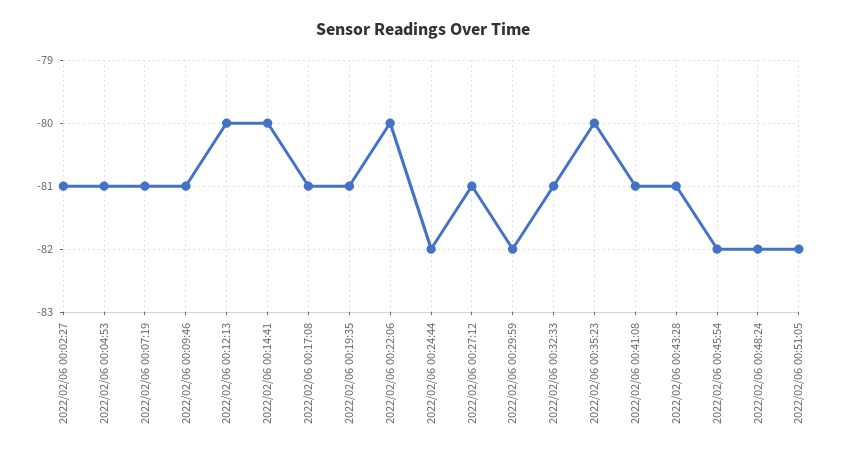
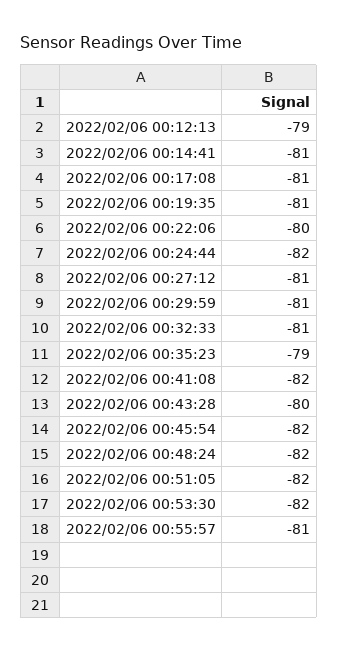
2022/02/06 00:02:27: -81 -> none
2022/02/06 00:04:53: -81 -> none
2022/02/06 00:07:19: -81 -> none
2022/02/06 00:09:46: -81 -> none
2022/02/06 00:12:13: -80 -> -79
2022/02/06 00:14:41: -80 -> -81
2022/02/06 00:29:59: -82 -> -81
2022/02/06 00:35:23: -80 -> -79
2022/02/06 00:41:08: -81 -> -82
2022/02/06 00:43:28: -81 -> -80
2022/02/06 00:53:30: none -> -82
2022/02/06 00:55:57: none -> -81

